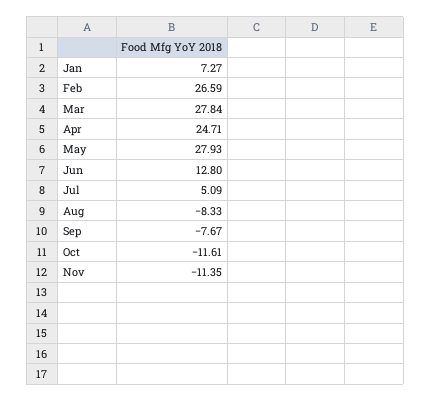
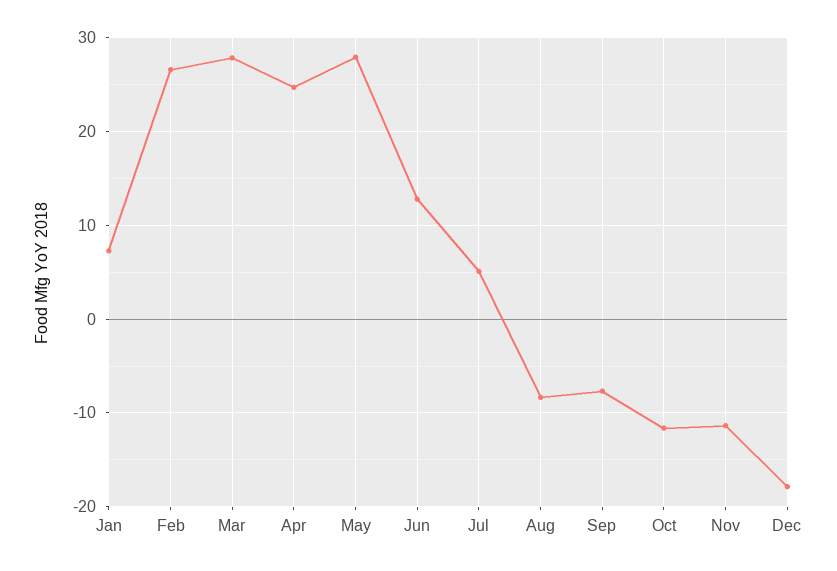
Dec: none -> -18

